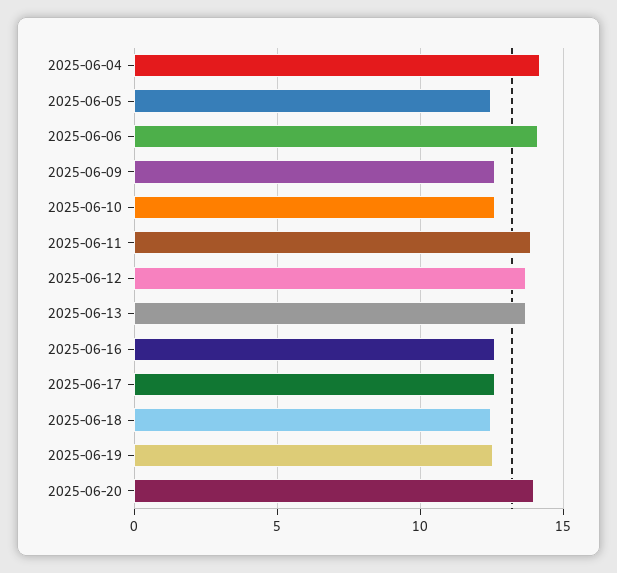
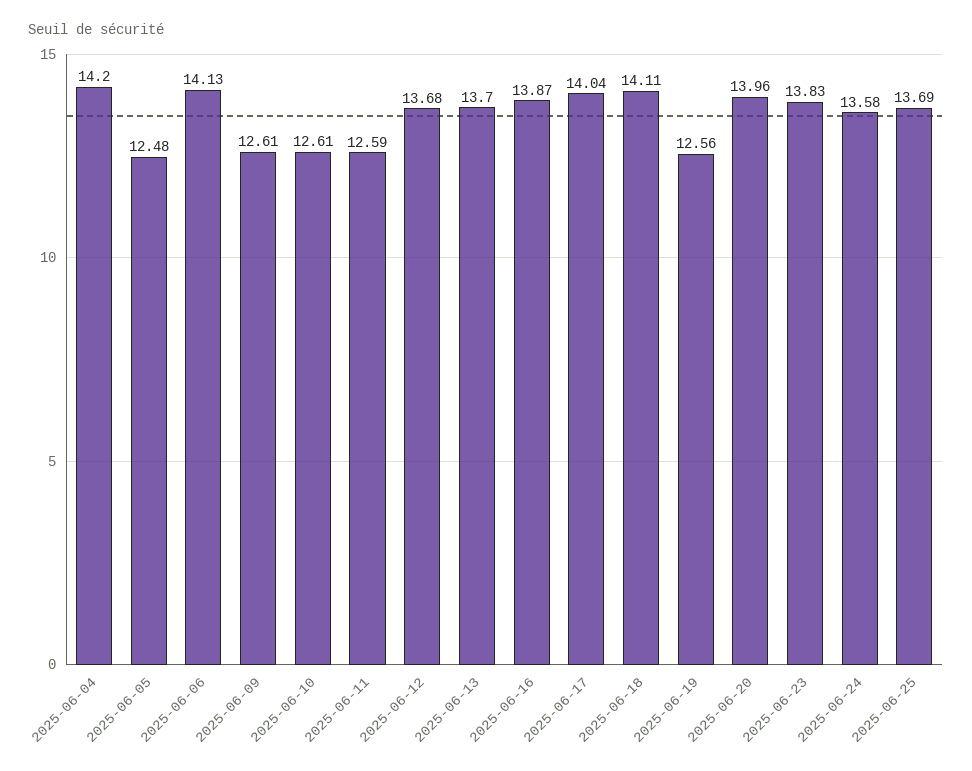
2025-06-11: 14 -> 12.59
2025-06-16: 12.5 -> 13.87
2025-06-17: 12.5 -> 14.04
2025-06-18: 12.5 -> 14.11
2025-06-23: none -> 13.83
2025-06-24: none -> 13.58
2025-06-25: none -> 13.69

